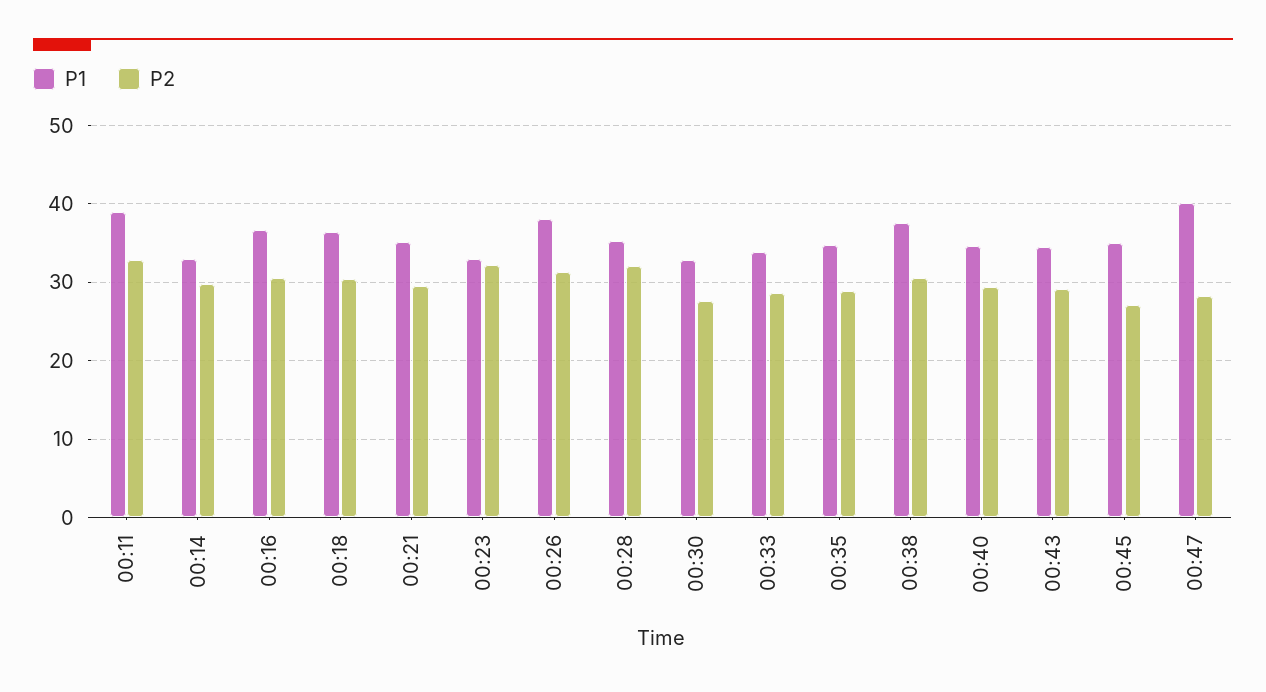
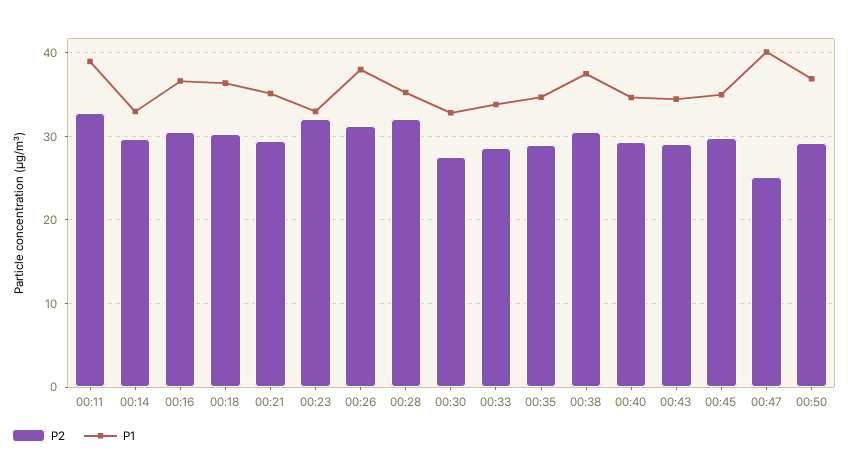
P2, 00:45: 27 -> 30
P2, 00:47: 28 -> 25
P2, 00:50: none -> 29
P1, 00:50: none -> 37

